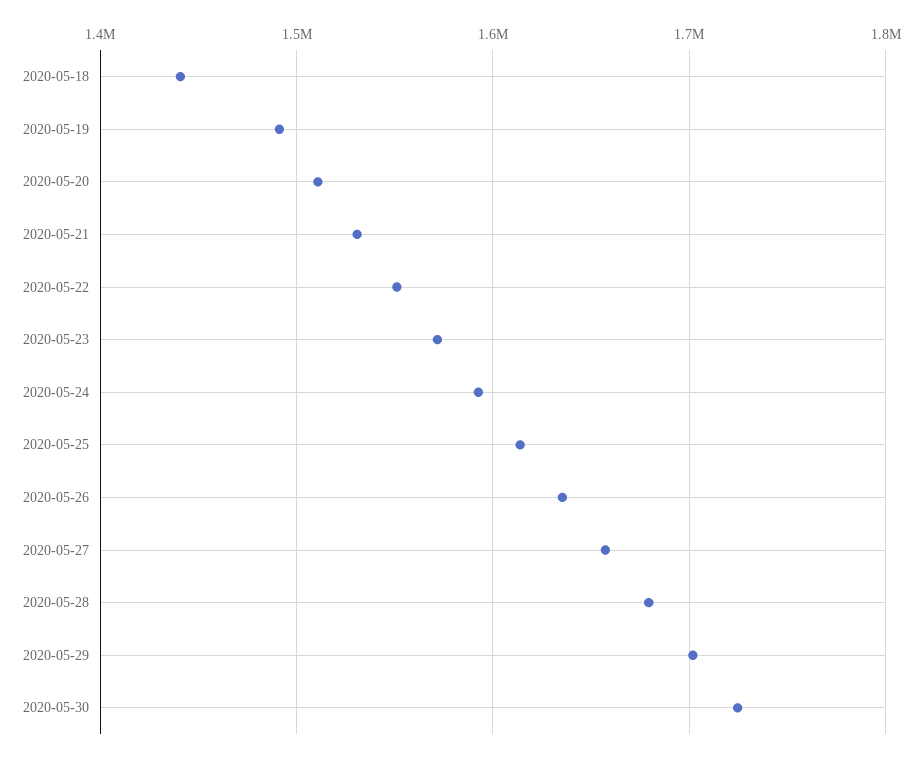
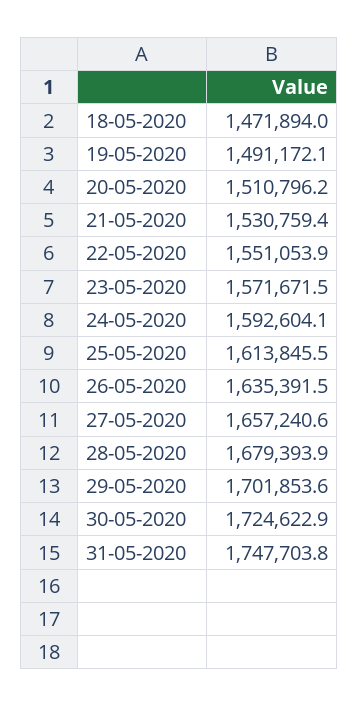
2020-05-18: 1440000 -> 1471894
31-05-2020: none -> 1747703.8

